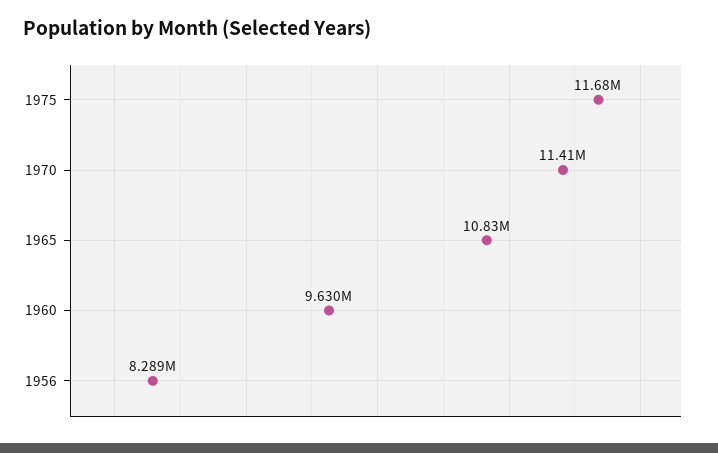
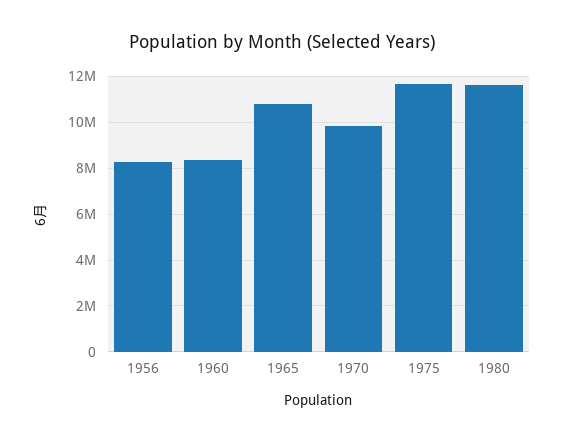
1970: 11410000 -> 10000000
1960: 9630000 -> 8500000
1980: none -> 11500000

